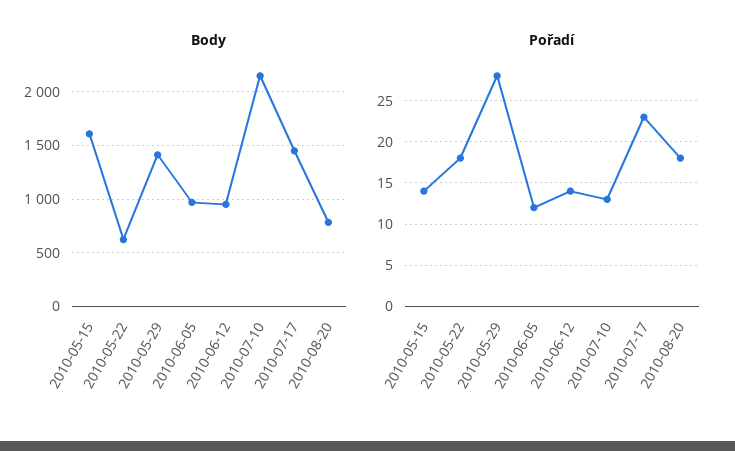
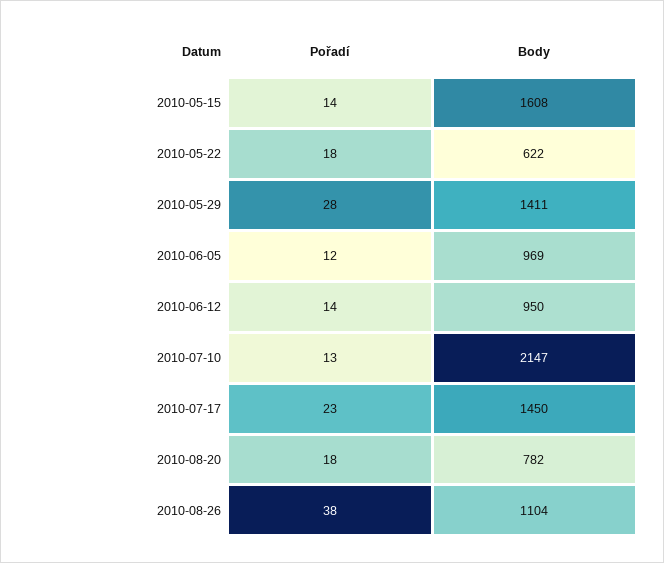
Pořadí, 2010-08-26: none -> 38
Body, 2010-08-26: none -> 1104

